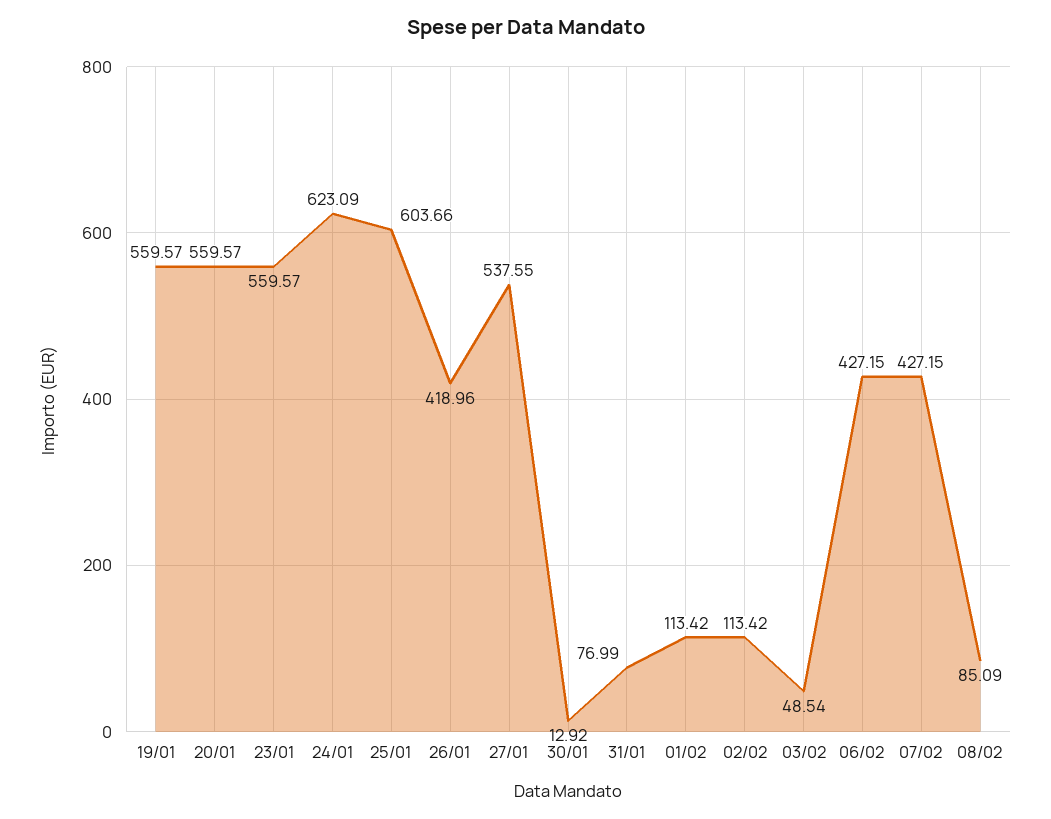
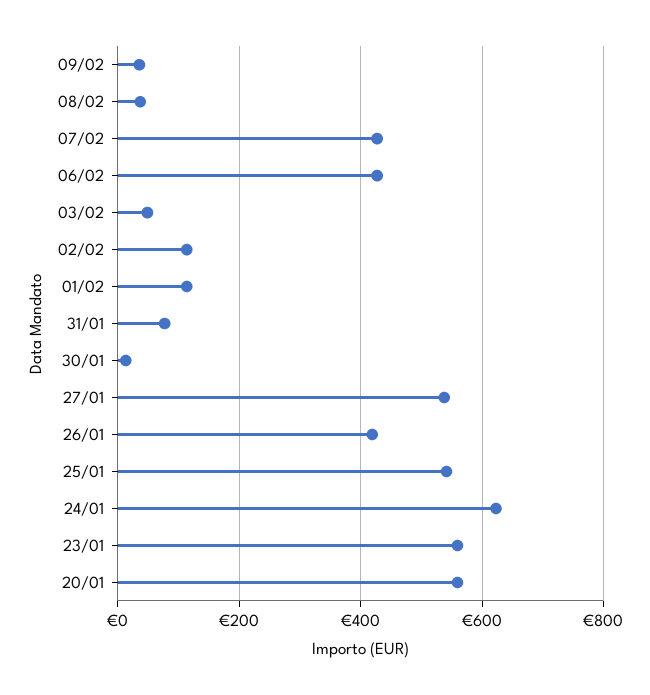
19/01: 559.57 -> none
25/01: 603.66 -> 540
08/02: 85.09 -> 40
09/02: none -> 40

